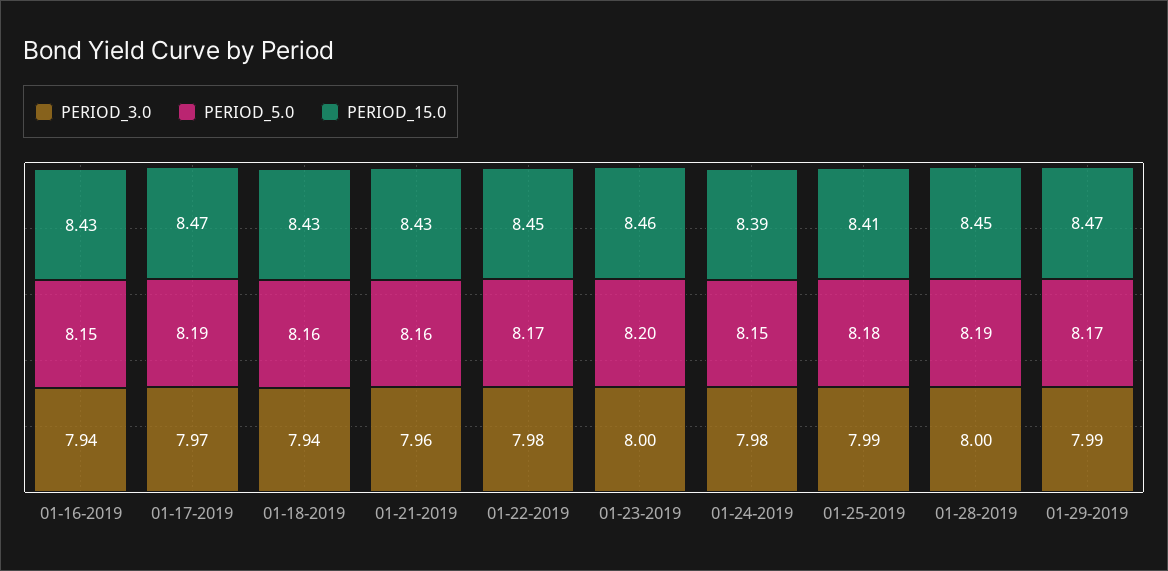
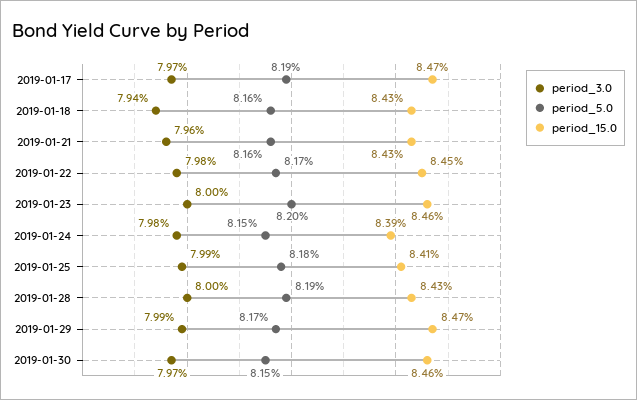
PERIOD_3.0, 01-16-2019: 7.94 -> none
PERIOD_5.0, 01-16-2019: 8.15 -> none
PERIOD_15.0, 01-16-2019: 8.43 -> none
PERIOD_15.0, 01-28-2019: 8.45 -> 8.43
PERIOD_3.0, 2019-01-30: none -> 7.97
PERIOD_5.0, 2019-01-30: none -> 8.15
PERIOD_15.0, 2019-01-30: none -> 8.46

